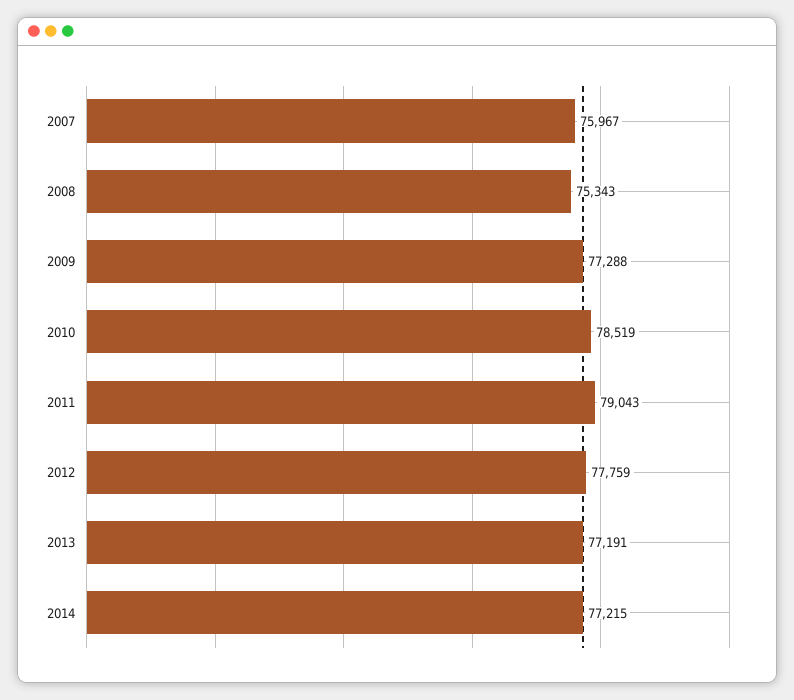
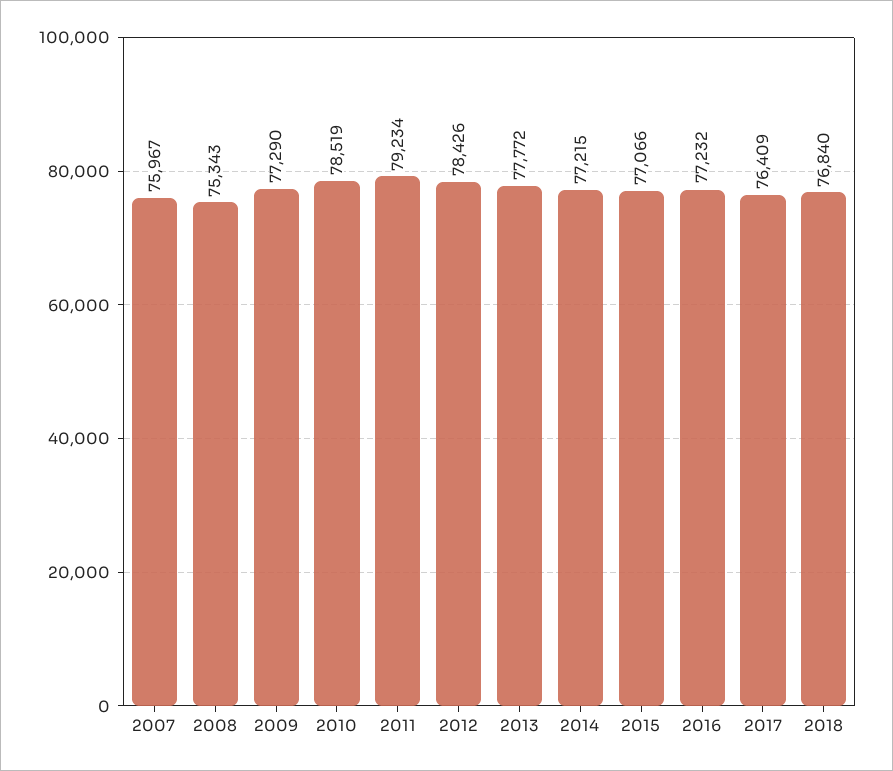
2009: 77288 -> 77290
2011: 79043 -> 79234
2012: 77759 -> 78426
2013: 77191 -> 77772
2015: none -> 77066
2016: none -> 77232
2017: none -> 76409
2018: none -> 76840

